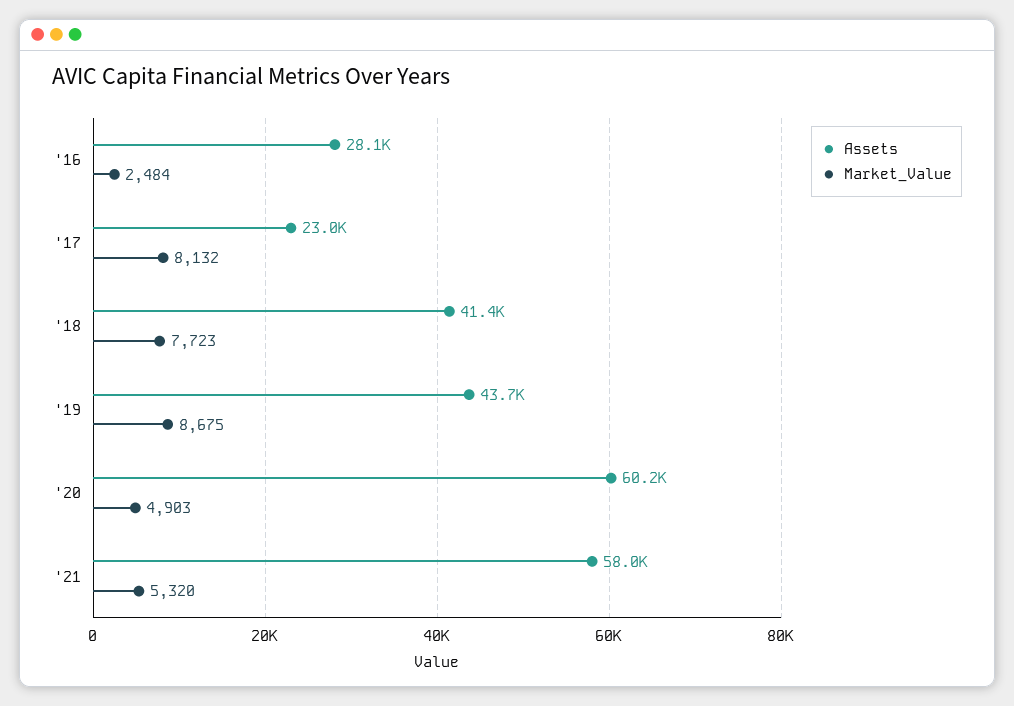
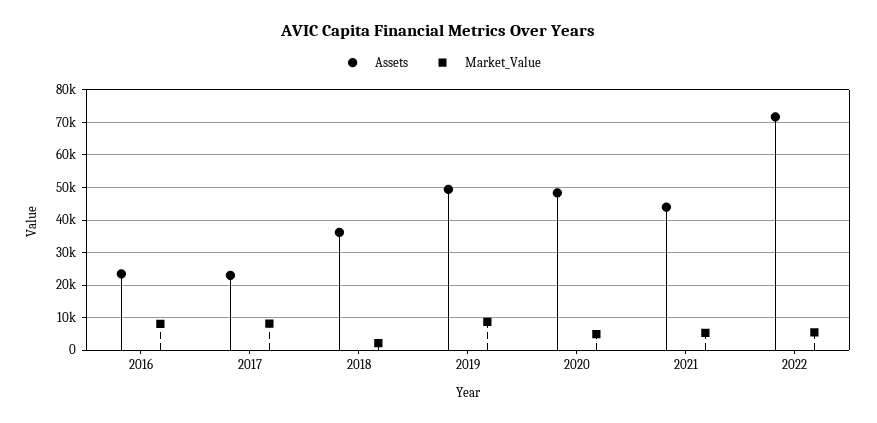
Assets, '16: 28100 -> 24000
Market_Value, '16: 2484 -> 8000
Assets, '18: 41400 -> 36000
Market_Value, '18: 7723 -> 2000
Assets, '19: 43700 -> 50000
Assets, '20: 60200 -> 48000
Assets, '21: 58000 -> 44000
Assets, 2022: none -> 72000
Market_Value, 2022: none -> 6000

